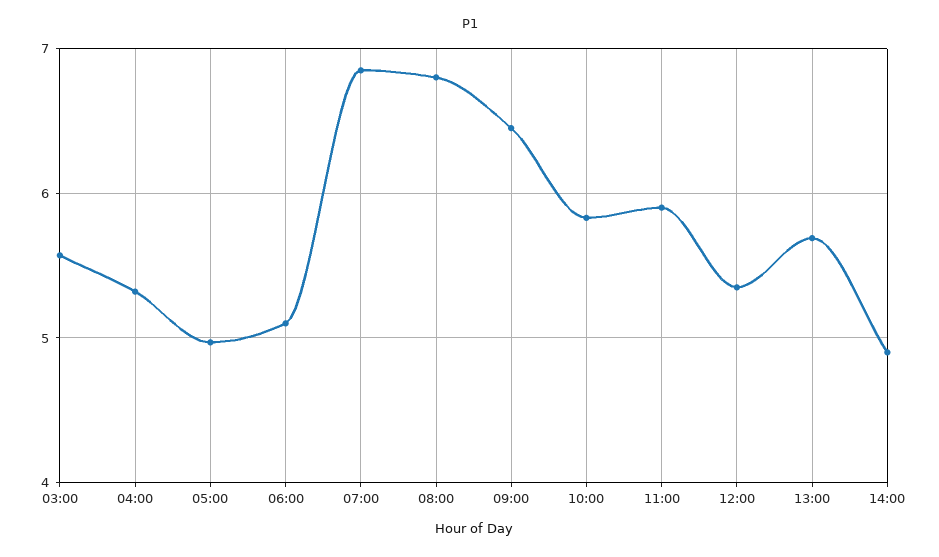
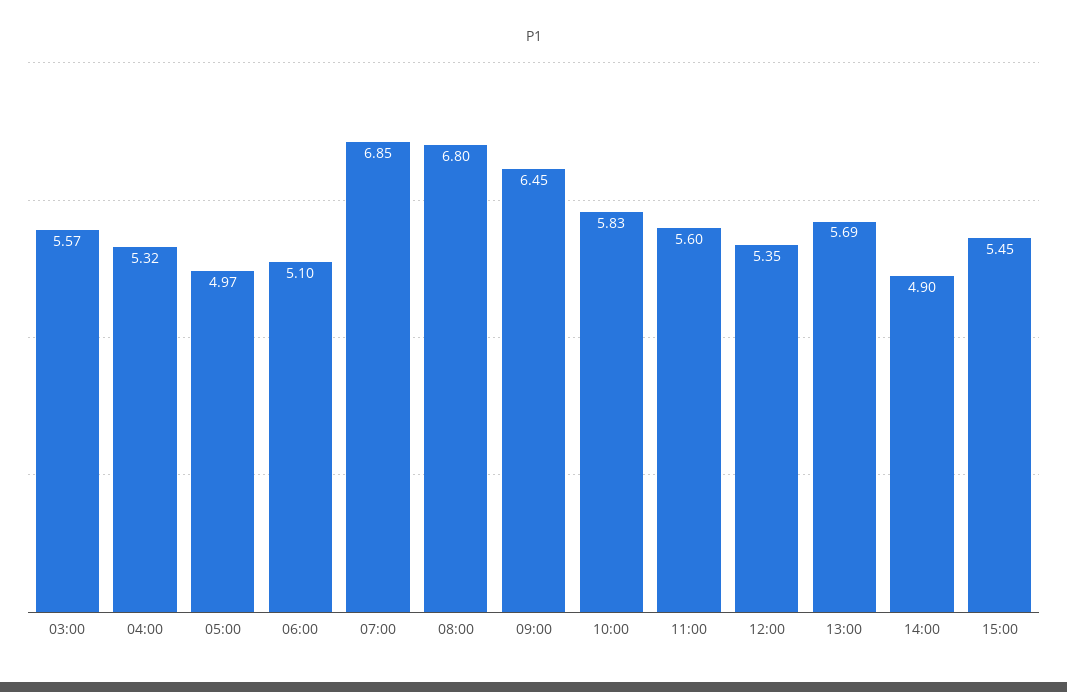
11:00: 5.9 -> 5.6
15:00: none -> 5.45

